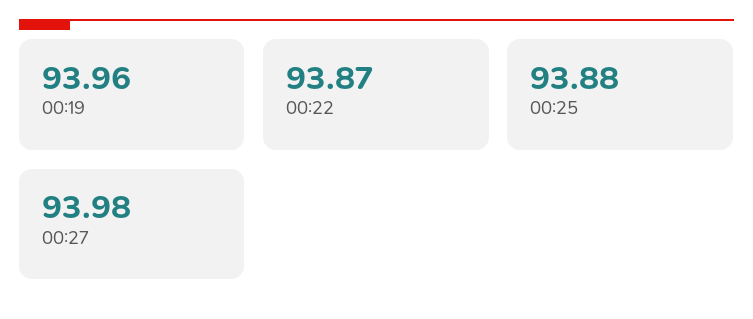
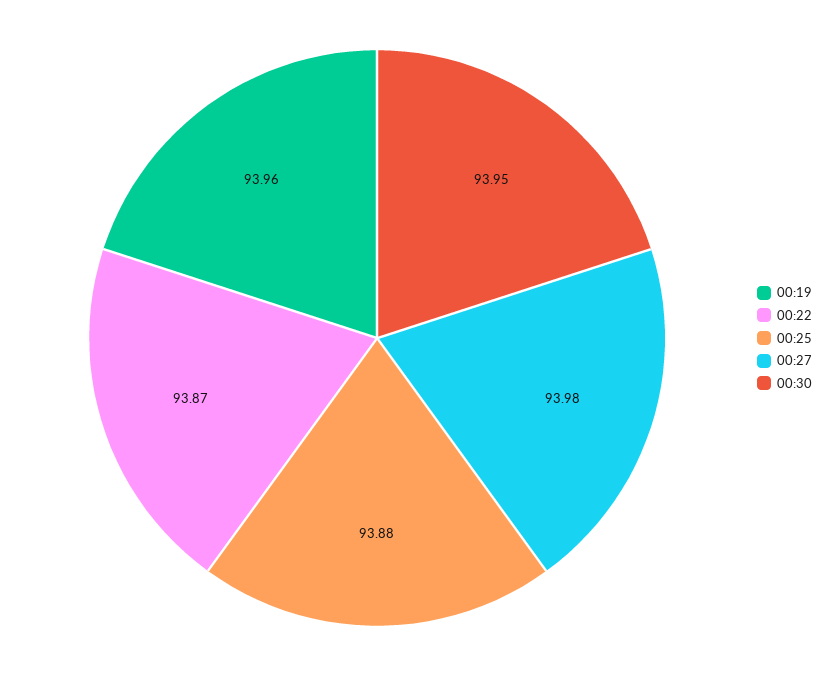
00:30: none -> 93.95

